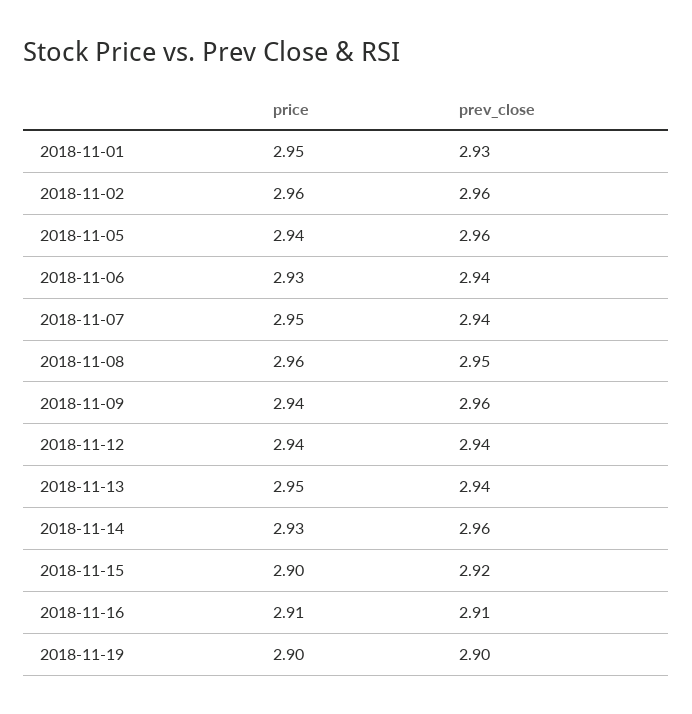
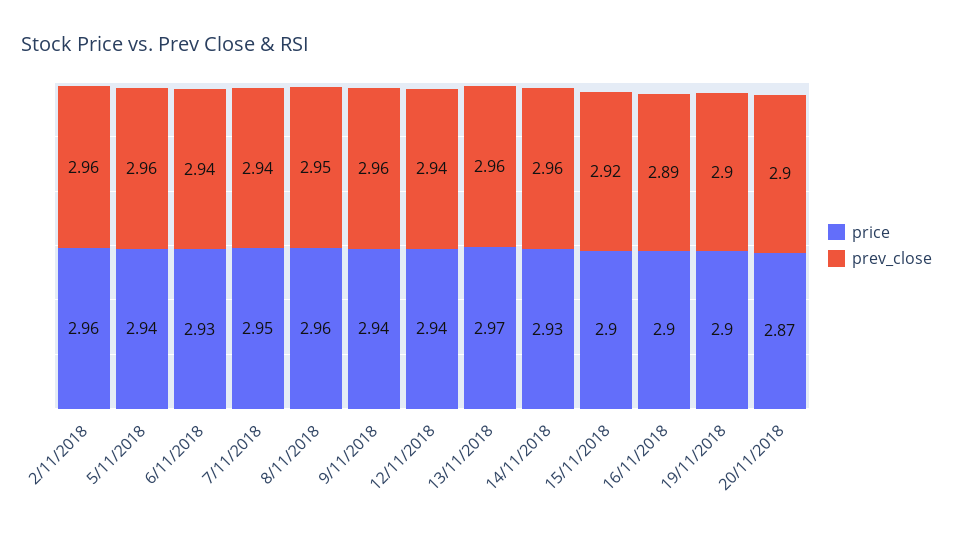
price, 2018-11-01: 2.95 -> none
prev_close, 2018-11-01: 2.93 -> none
price, 2018-11-13: 2.95 -> 2.97
prev_close, 2018-11-13: 2.94 -> 2.96
price, 2018-11-16: 2.91 -> 2.9
prev_close, 2018-11-16: 2.91 -> 2.89
price, 20/11/2018: none -> 2.87
prev_close, 20/11/2018: none -> 2.9

